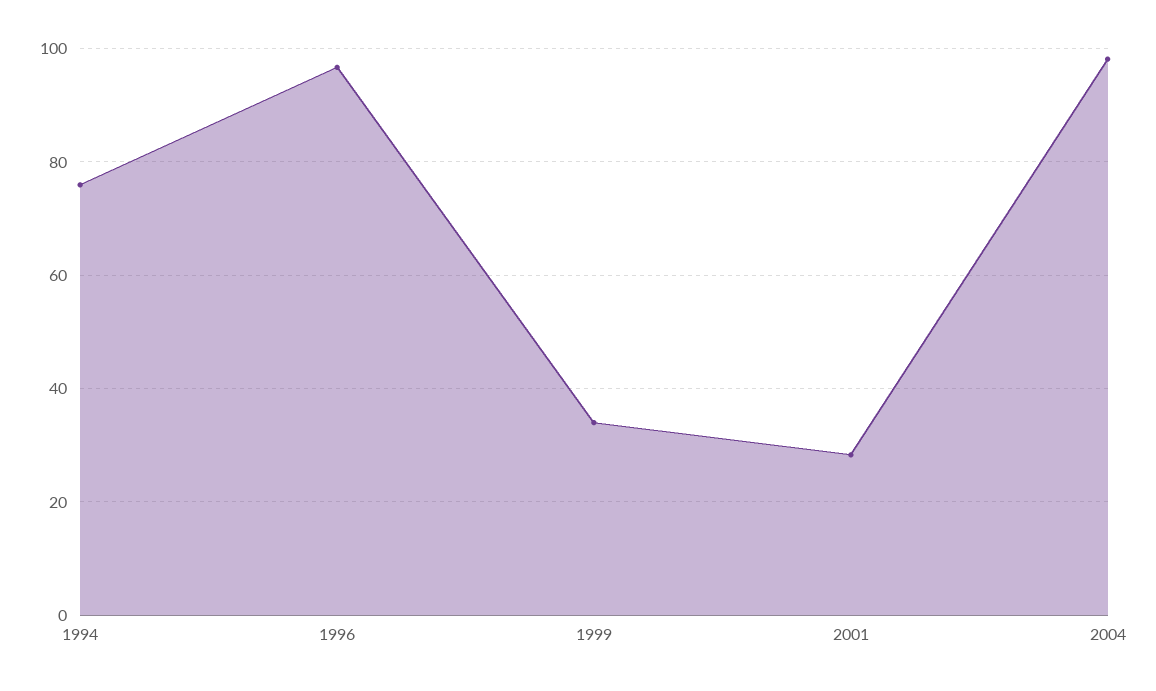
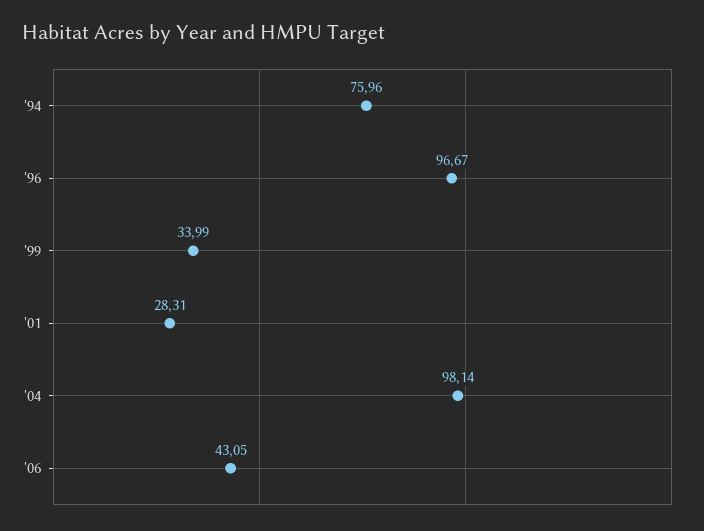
'06: none -> 43.05

